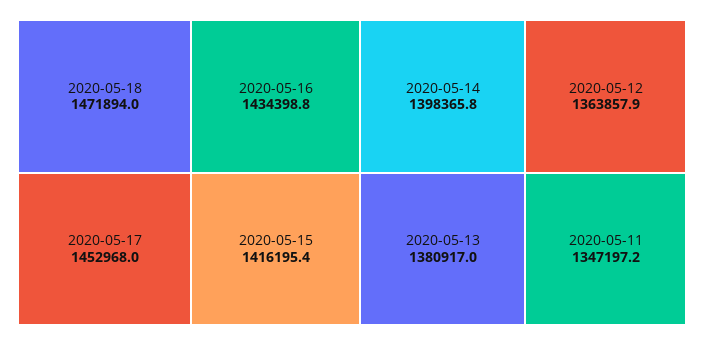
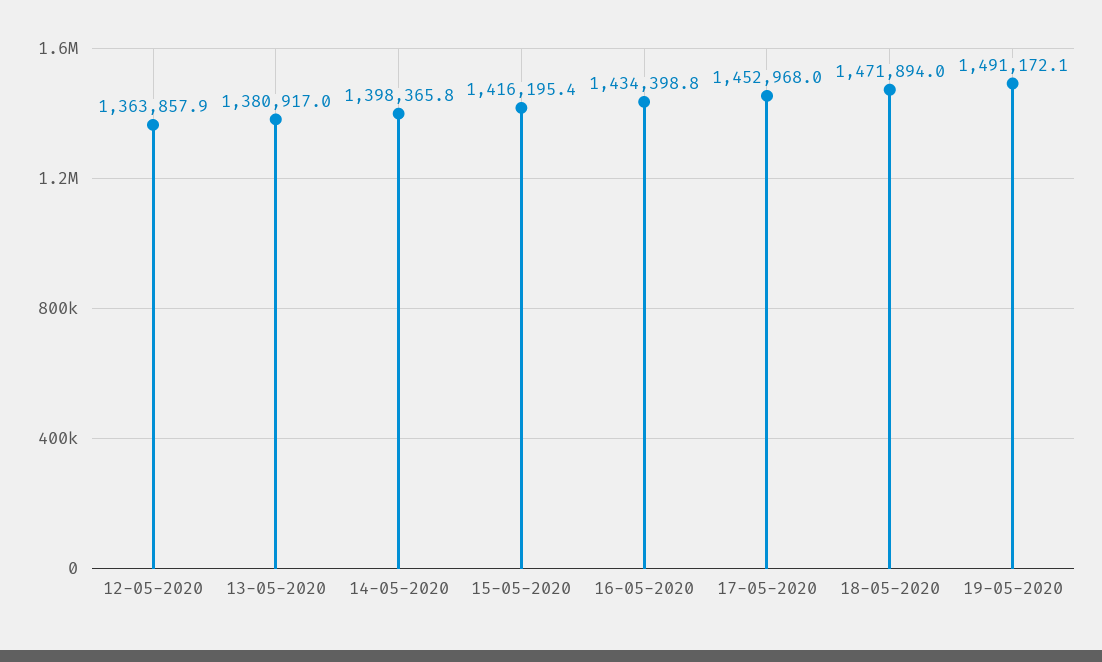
2020-05-11: 1347197.2 -> none
19-05-2020: none -> 1491172.1

